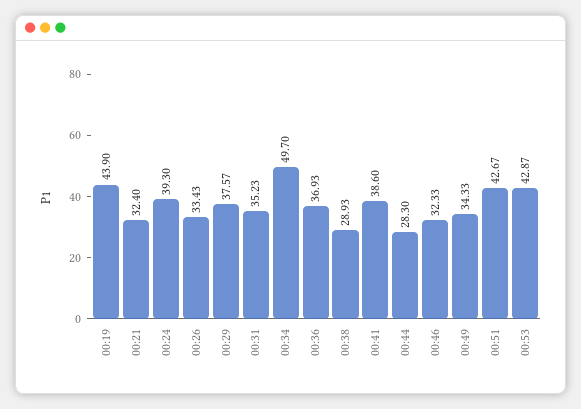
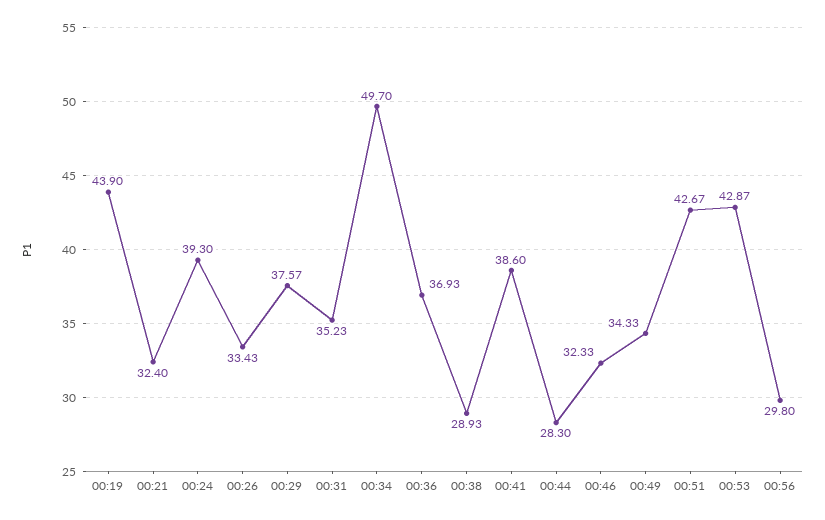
00:56: none -> 29.8

